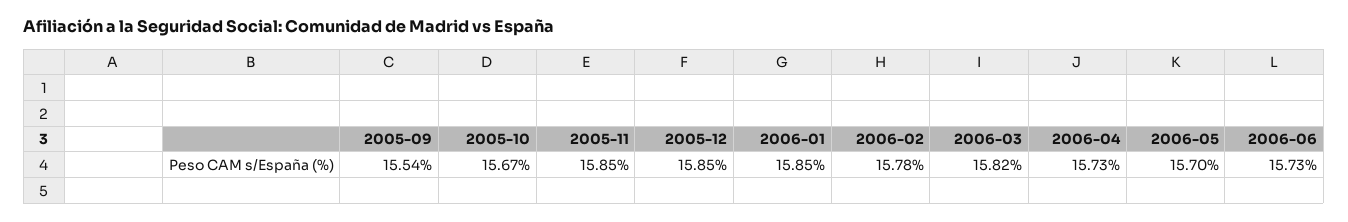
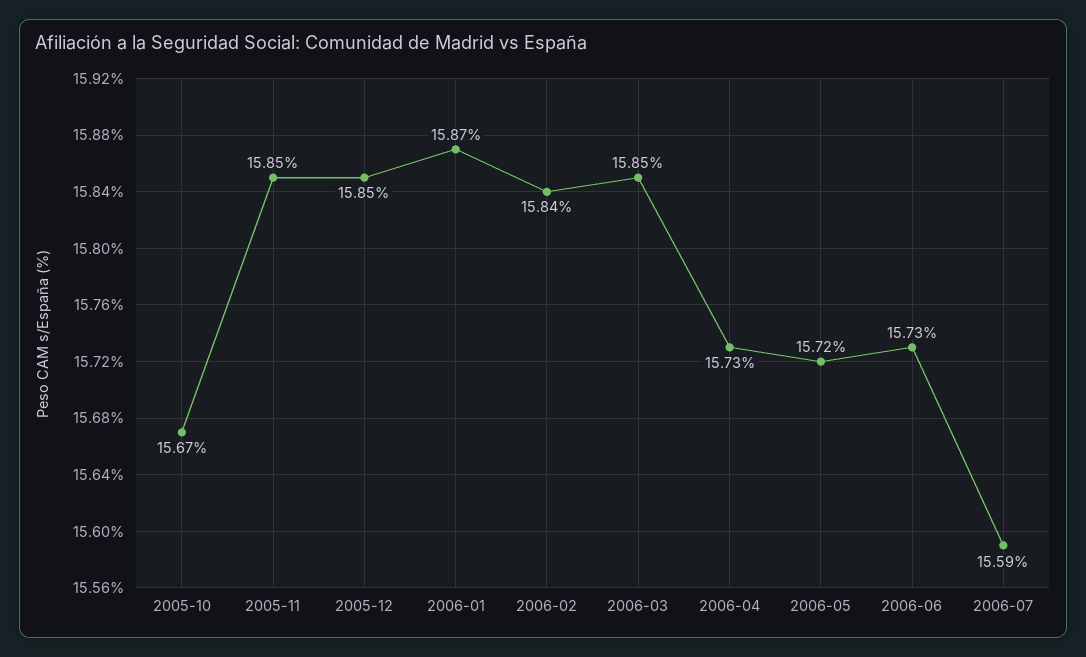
2005-09: 15.54 -> none
2006-01: 15.85 -> 15.87
2006-02: 15.78 -> 15.84
2006-03: 15.82 -> 15.85
2006-05: 15.7 -> 15.72
2006-07: none -> 15.59

